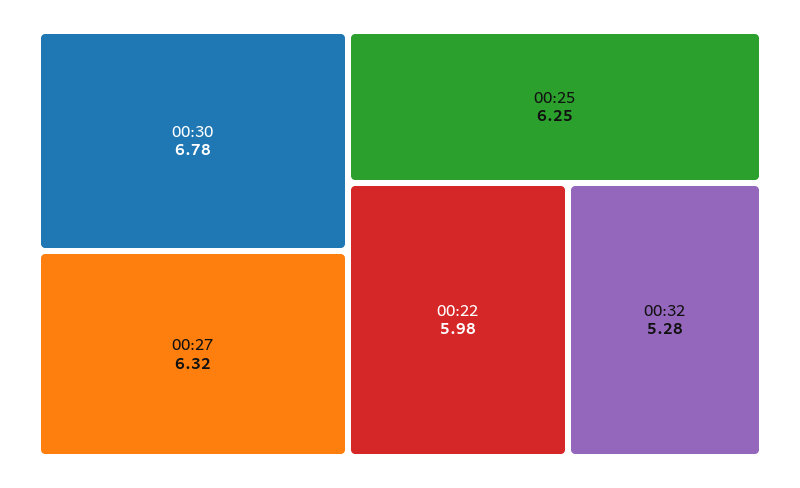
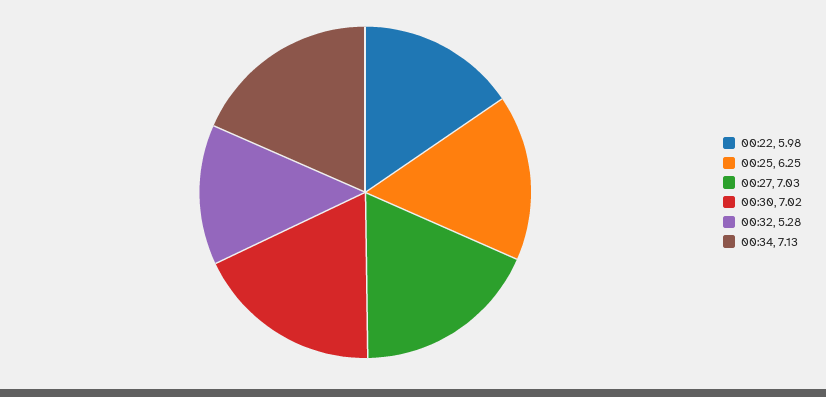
00:30: 6.78 -> 7.02
00:27: 6.32 -> 7.03
00:34: none -> 7.13

